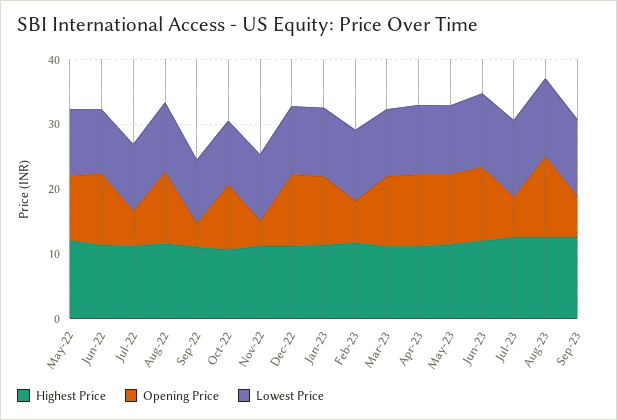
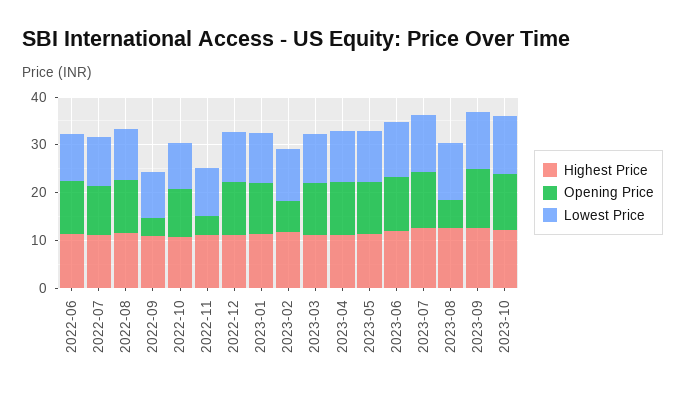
Highest Price, May-22: 12 -> none
Opening Price, May-22: 10 -> none
Lowest Price, May-22: 10 -> none
Opening Price, Jul-22: 6 -> 10
Opening Price, Jul-23: 6 -> 12
Opening Price, Aug-23: 12 -> 6
Opening Price, Sep-23: 6 -> 12
Highest Price, 2023-10: none -> 12
Opening Price, 2023-10: none -> 12
Lowest Price, 2023-10: none -> 12

